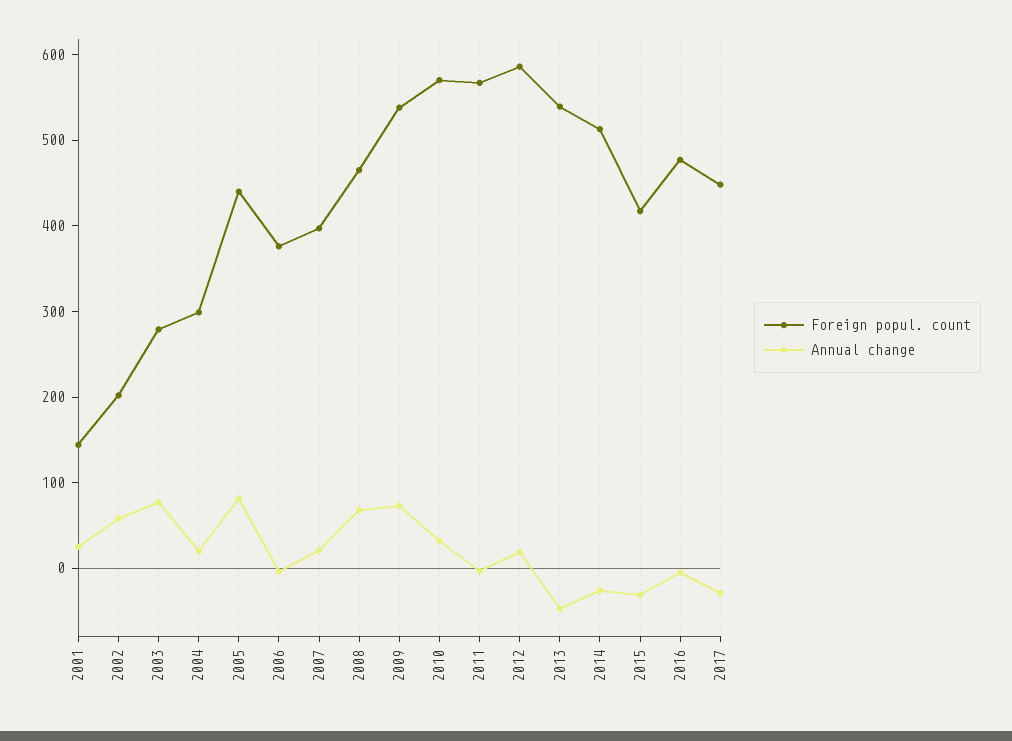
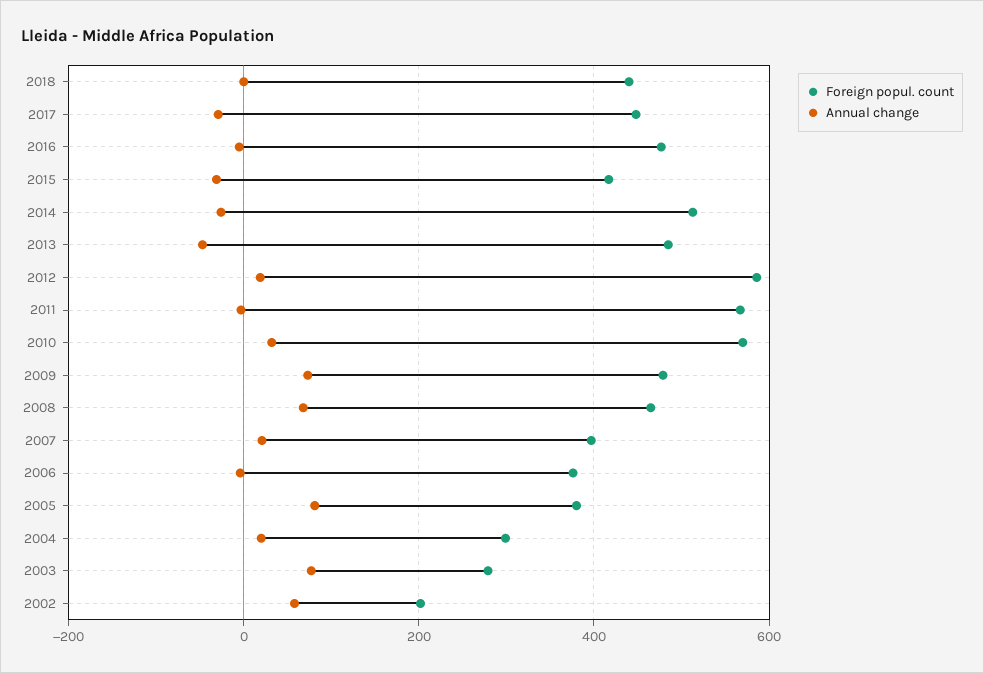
Foreign popul. count, 2001: 140 -> none
Annual change, 2001: 20 -> none
Foreign popul. count, 2005: 440 -> 380
Foreign popul. count, 2009: 540 -> 480
Foreign popul. count, 2013: 540 -> 480
Foreign popul. count, 2018: none -> 440
Annual change, 2018: none -> 0

